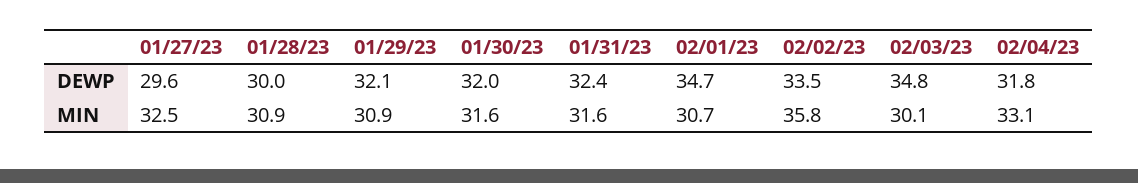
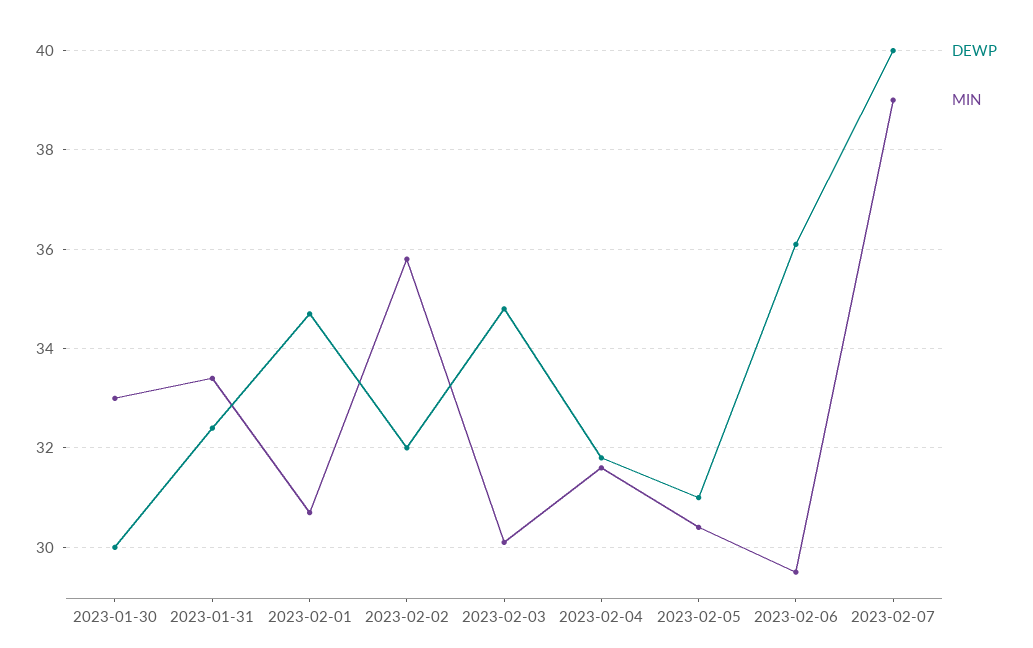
DEWP, 01/27/23: 29.6 -> none
DEWP, 01/28/23: 30 -> none
DEWP, 01/29/23: 32.1 -> none
DEWP, 01/30/23: 32 -> 30
DEWP, 02/02/23: 33.5 -> 32
MIN, 01/27/23: 32.5 -> none
MIN, 01/28/23: 30.9 -> none
MIN, 01/29/23: 30.9 -> none
MIN, 01/30/23: 31.6 -> 33
MIN, 01/31/23: 31.6 -> 33.5
MIN, 02/04/23: 33.1 -> 31.5
DEWP, 2023-02-05: none -> 31
MIN, 2023-02-05: none -> 30.5
DEWP, 2023-02-06: none -> 36
MIN, 2023-02-06: none -> 29.5
DEWP, 2023-02-07: none -> 40
MIN, 2023-02-07: none -> 39

